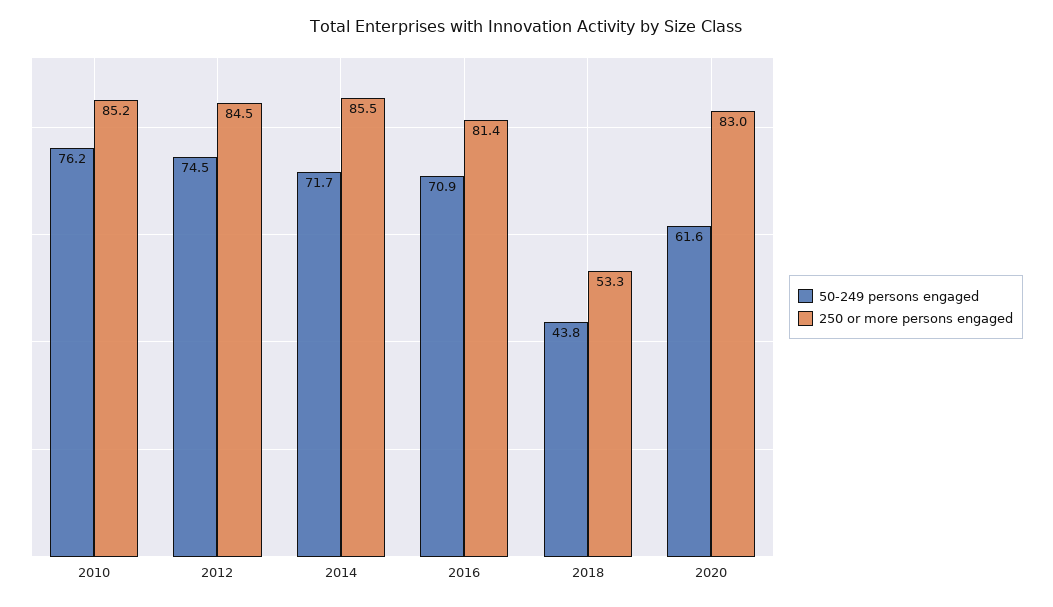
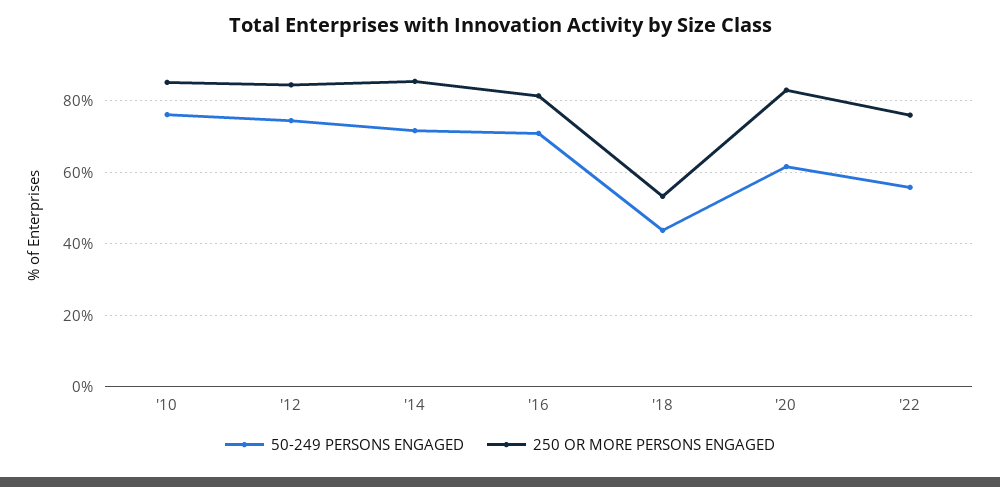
50-249 persons engaged, '22: none -> 56
250 or more persons engaged, '22: none -> 76

